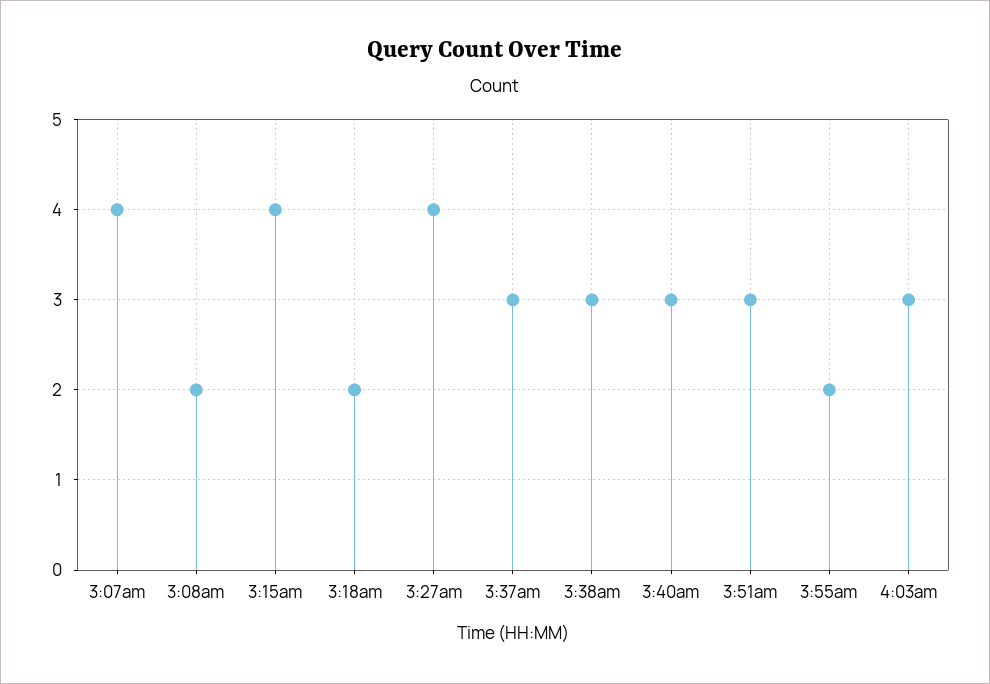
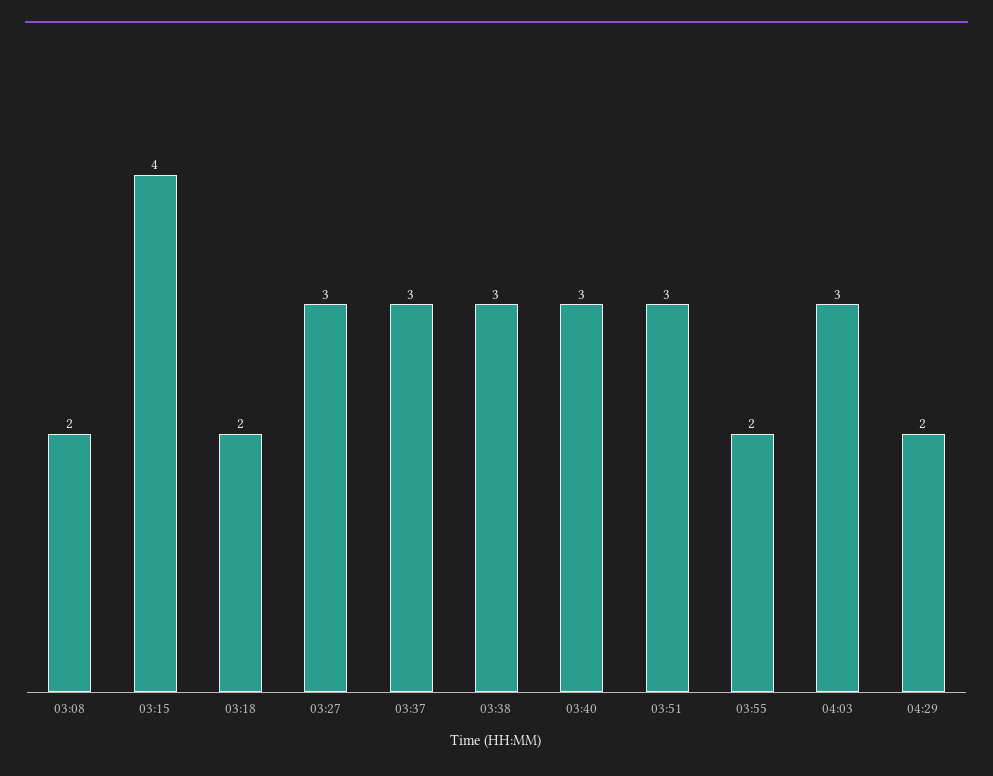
3:07am: 4 -> none
3:27am: 4 -> 3
04:29: none -> 2

